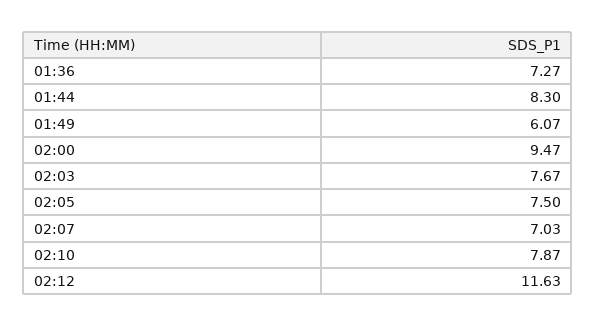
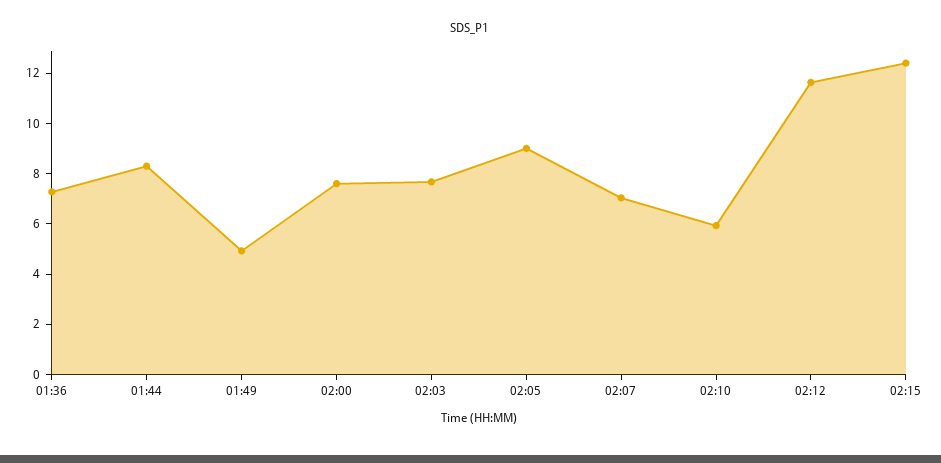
01:49: 6.07 -> 5
02:00: 9.47 -> 7.5
02:05: 7.5 -> 9
02:10: 7.87 -> 6
02:15: none -> 12.5

